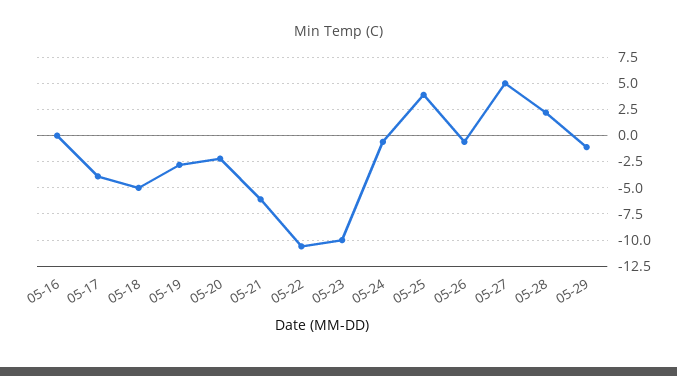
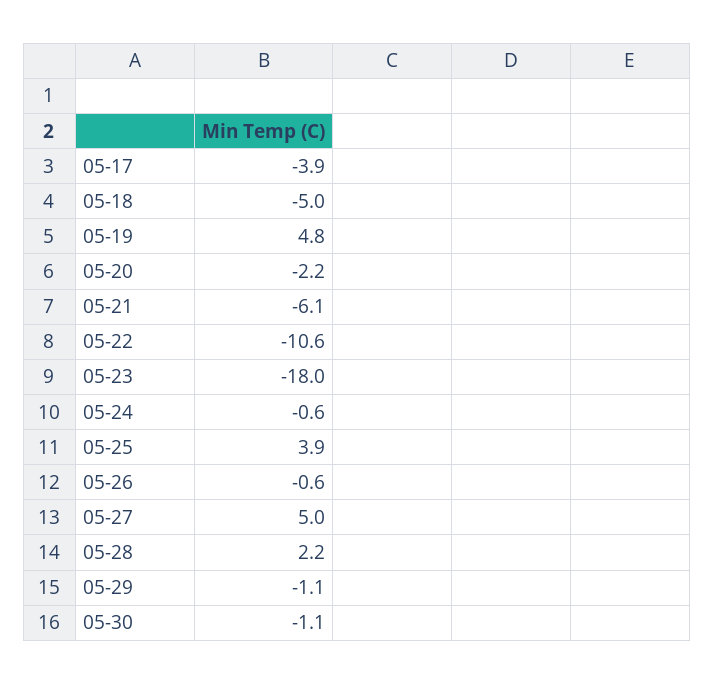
05-16: 0 -> none
05-19: -2.5 -> 4.8
05-23: -10 -> -18
05-30: none -> -1.1

